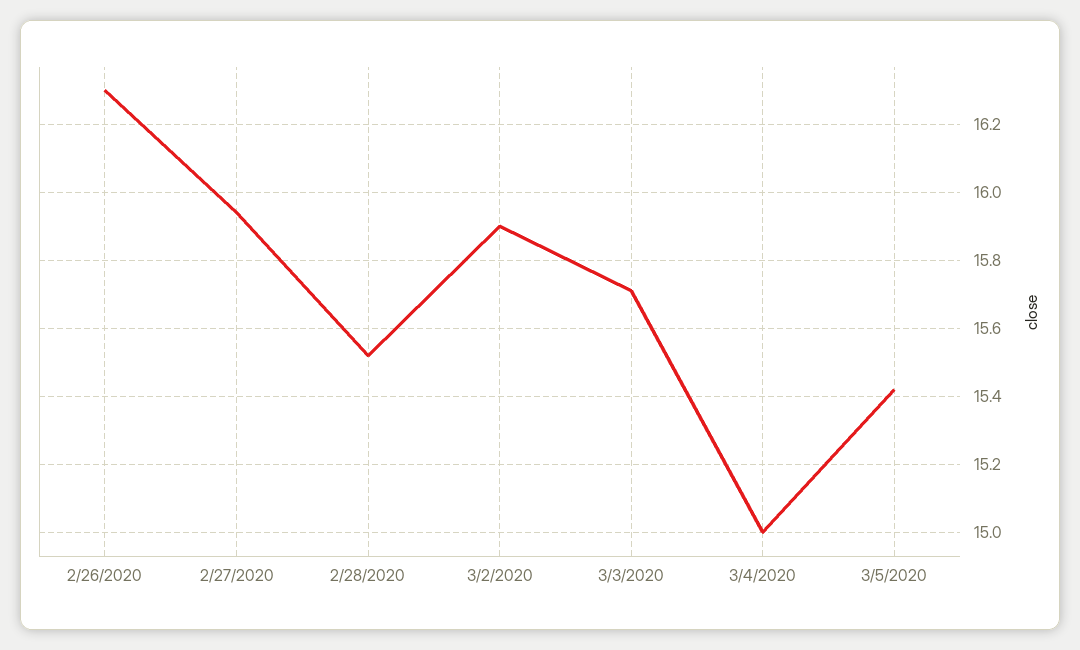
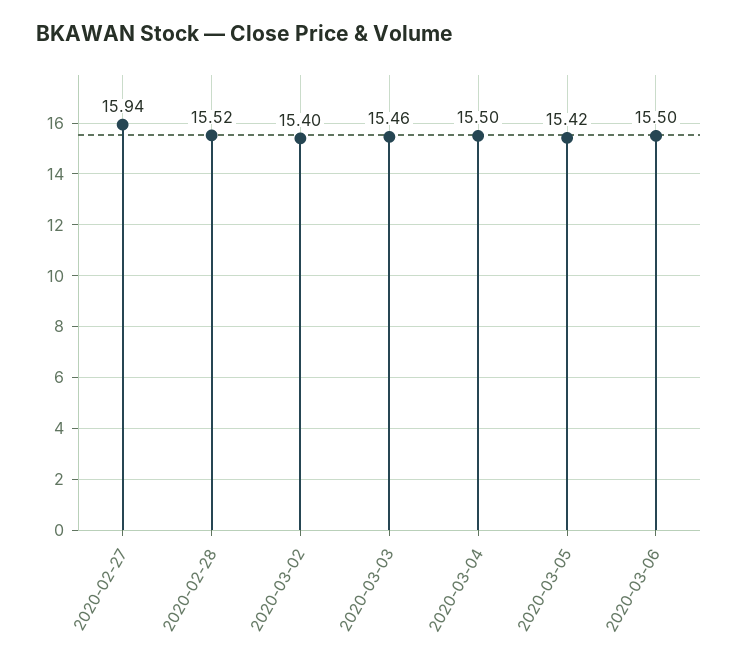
2/26/2020: 16.3 -> none
3/2/2020: 15.9 -> 15.4
3/3/2020: 15.7 -> 15.46
3/4/2020: 15 -> 15.5
2020-03-06: none -> 15.5

